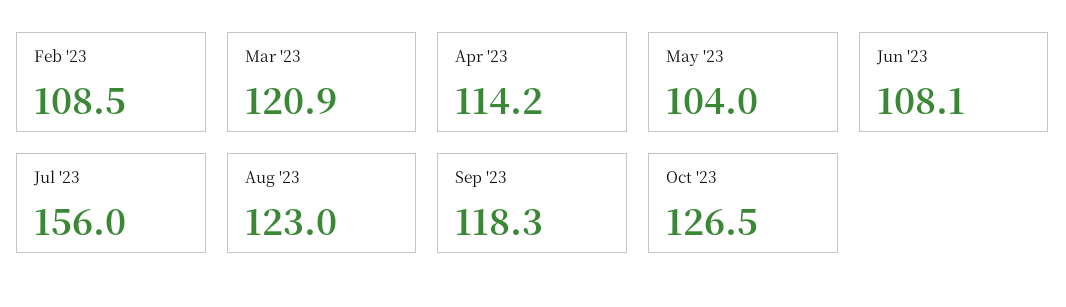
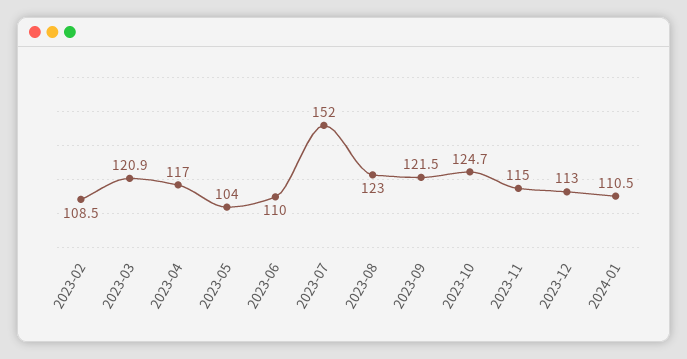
Apr '23: 114.2 -> 117
Jun '23: 108.1 -> 110
Jul '23: 156 -> 152
Sep '23: 118.3 -> 121.5
Oct '23: 126.5 -> 124.7
2023-11: none -> 115
2023-12: none -> 113
2024-01: none -> 110.5

